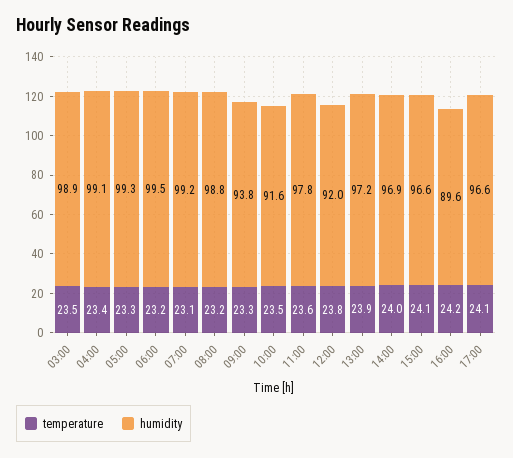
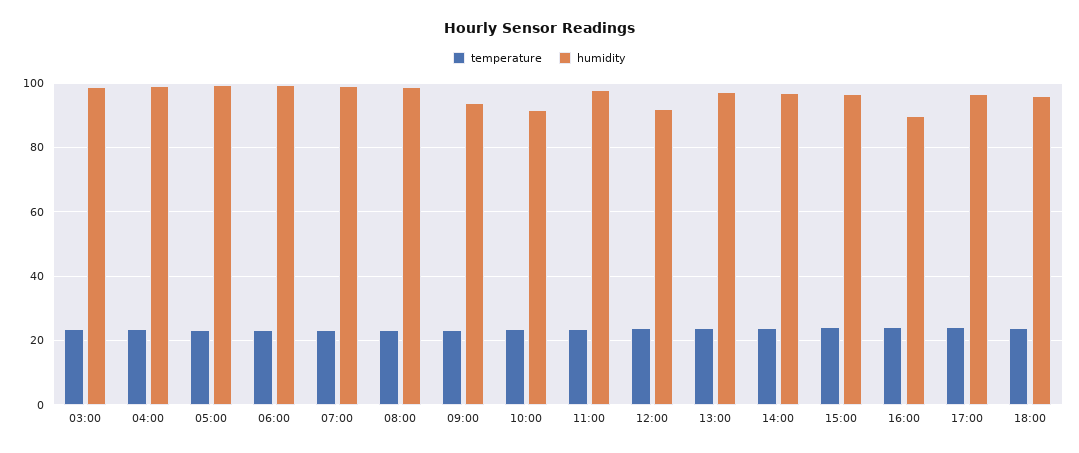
temperature, 18:00: none -> 24
humidity, 18:00: none -> 96

